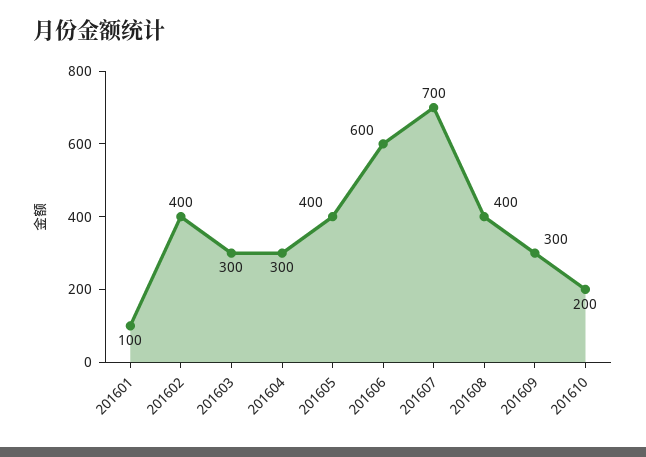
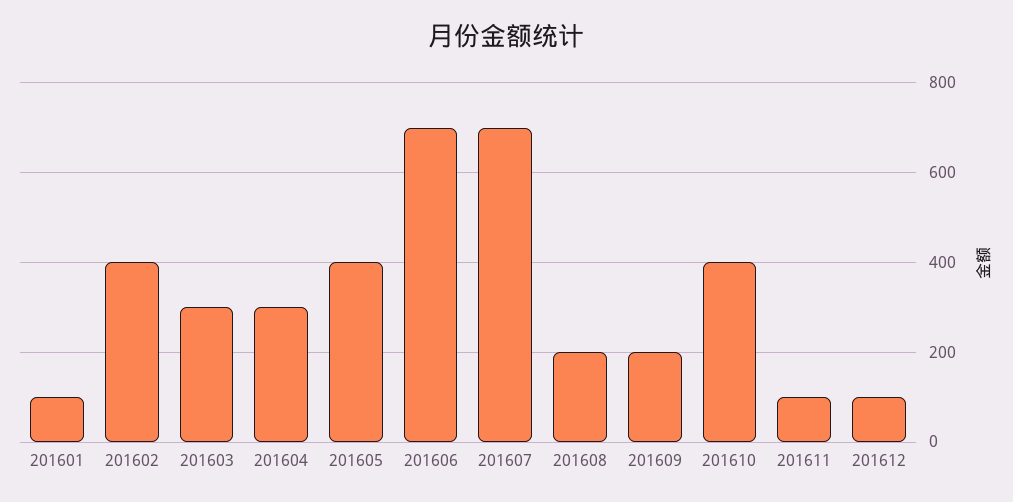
201606: 600 -> 700
201608: 400 -> 200
201609: 300 -> 200
201610: 200 -> 400
201611: none -> 100
201612: none -> 100

